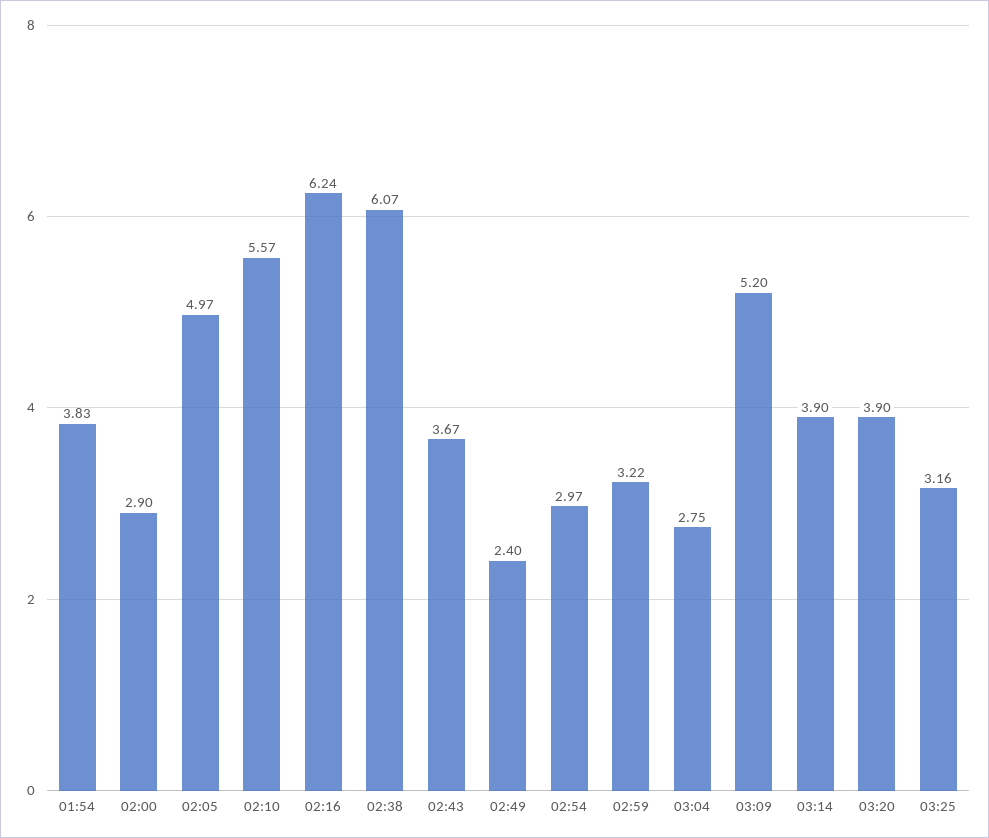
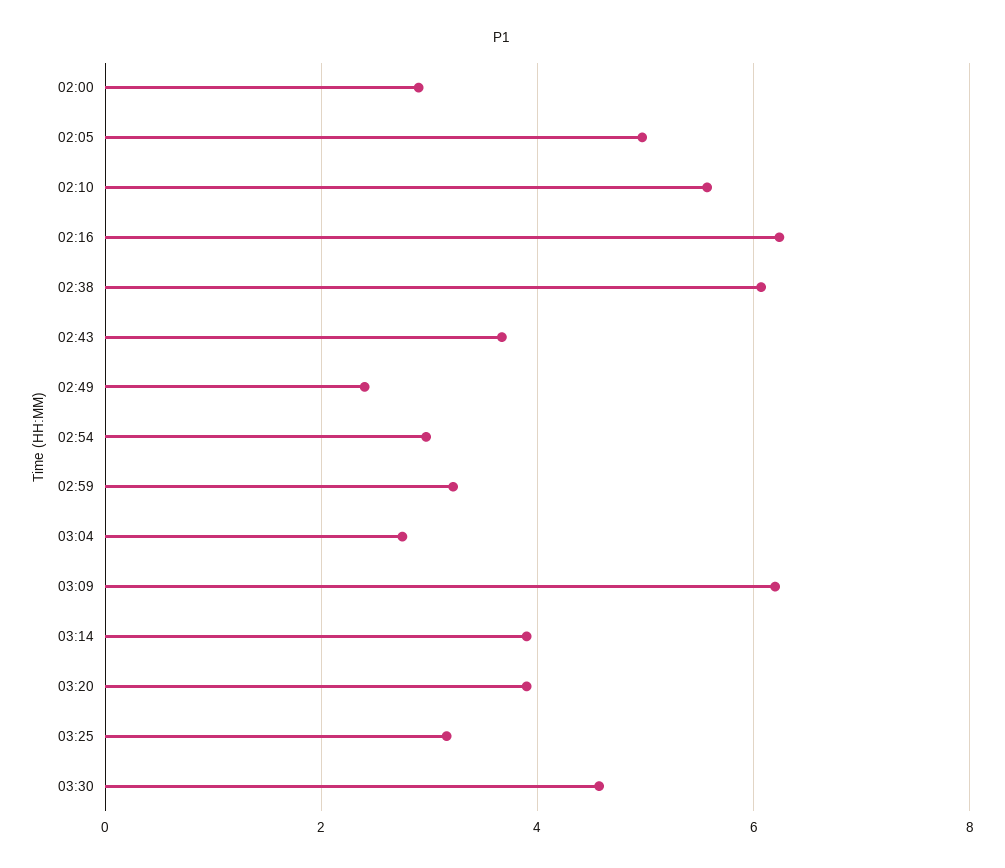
01:54: 3.83 -> none
03:09: 5.2 -> 6.2
03:30: none -> 4.6

